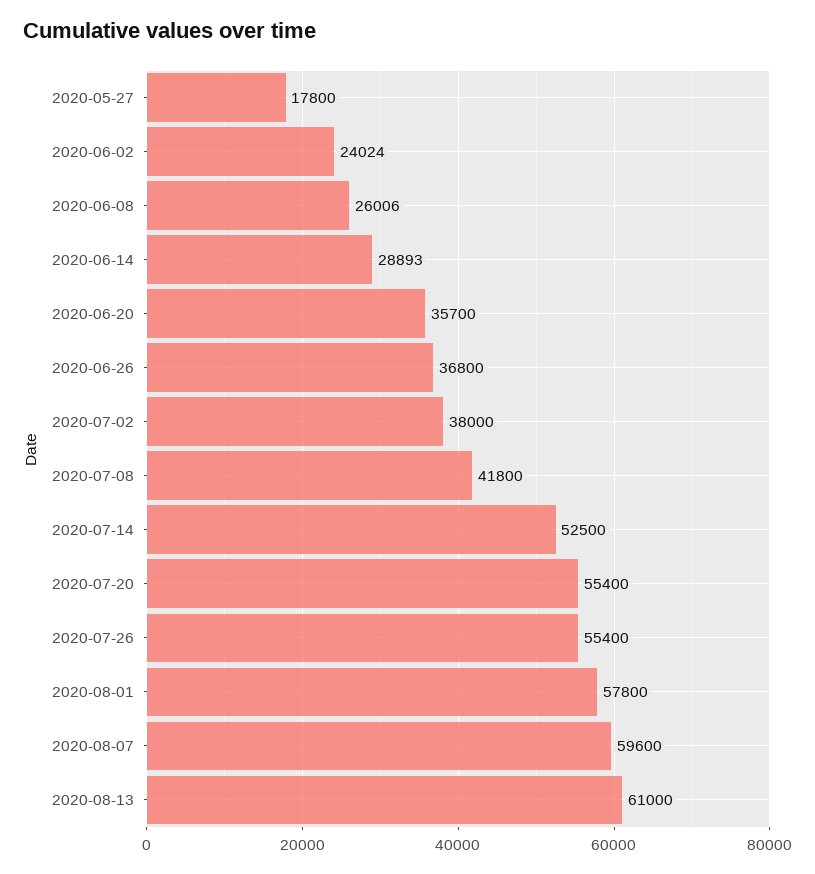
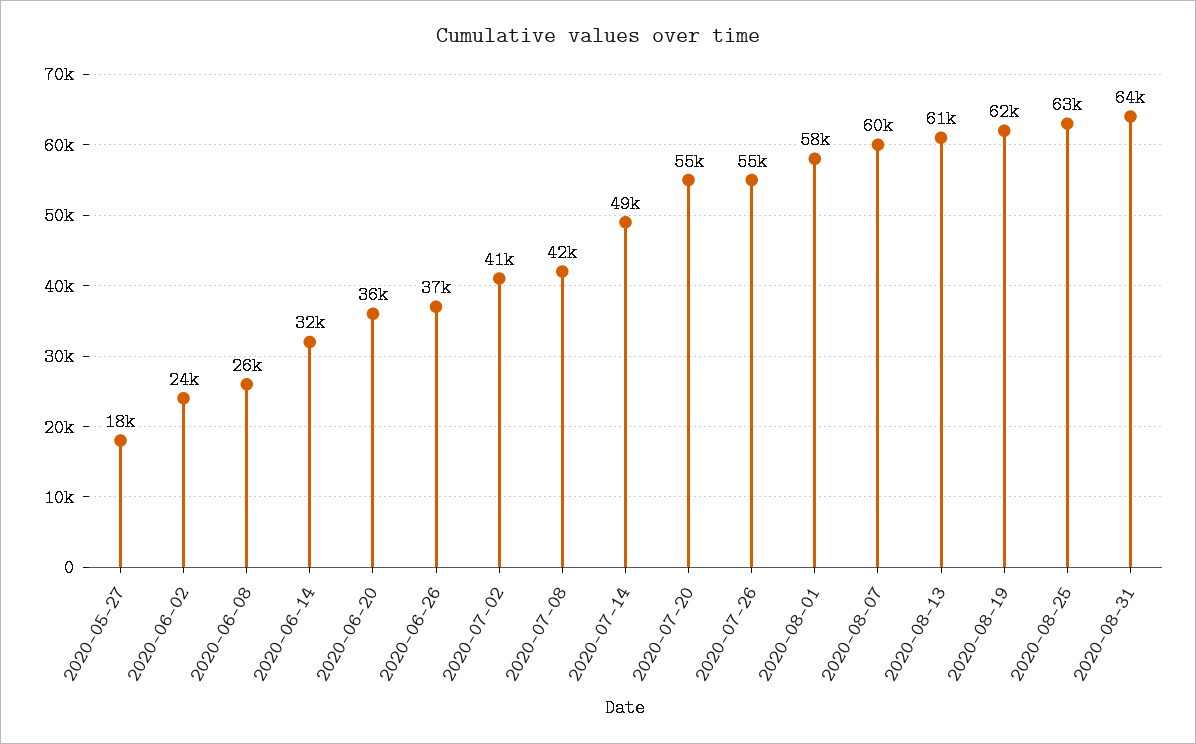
2020-06-14: 28893 -> 32000
2020-07-02: 38000 -> 41000
2020-07-14: 52500 -> 49000
2020-08-19: none -> 62000
2020-08-25: none -> 63000
2020-08-31: none -> 64000

